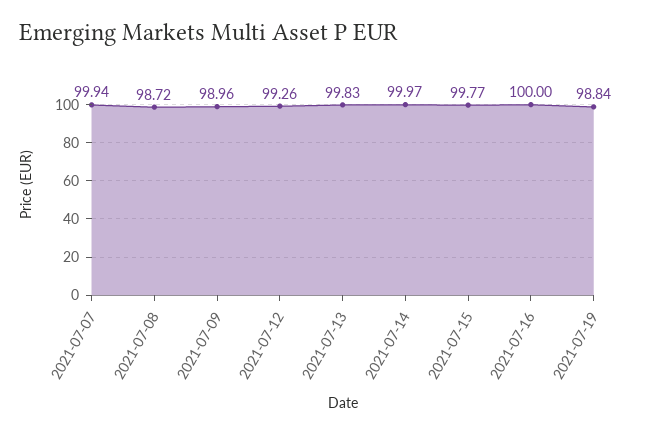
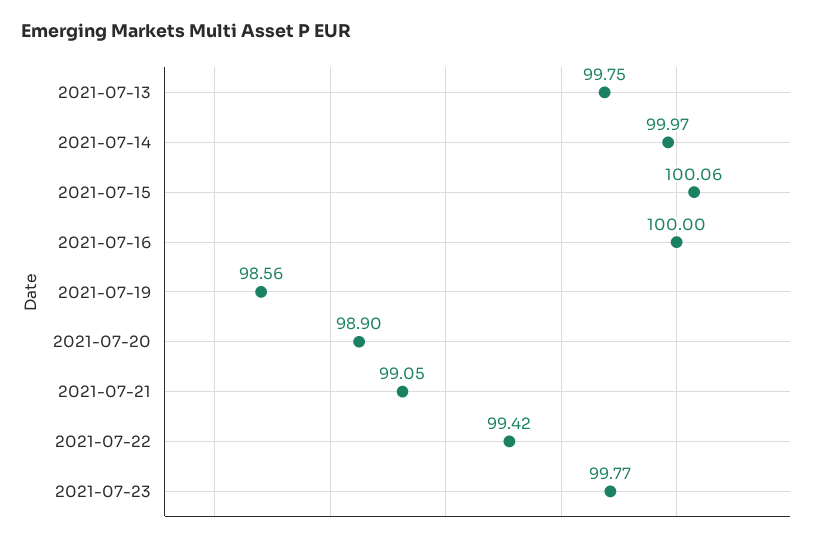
2021-07-07: 99.94 -> none
2021-07-08: 98.72 -> none
2021-07-09: 98.96 -> none
2021-07-12: 99.26 -> none
2021-07-13: 99.83 -> 99.75
2021-07-15: 99.77 -> 100.06
2021-07-19: 98.84 -> 98.56
2021-07-20: none -> 98.9
2021-07-21: none -> 99.05
2021-07-22: none -> 99.42
2021-07-23: none -> 99.77

